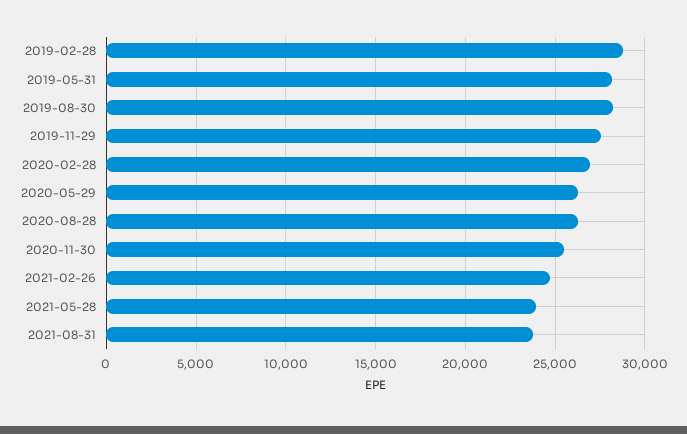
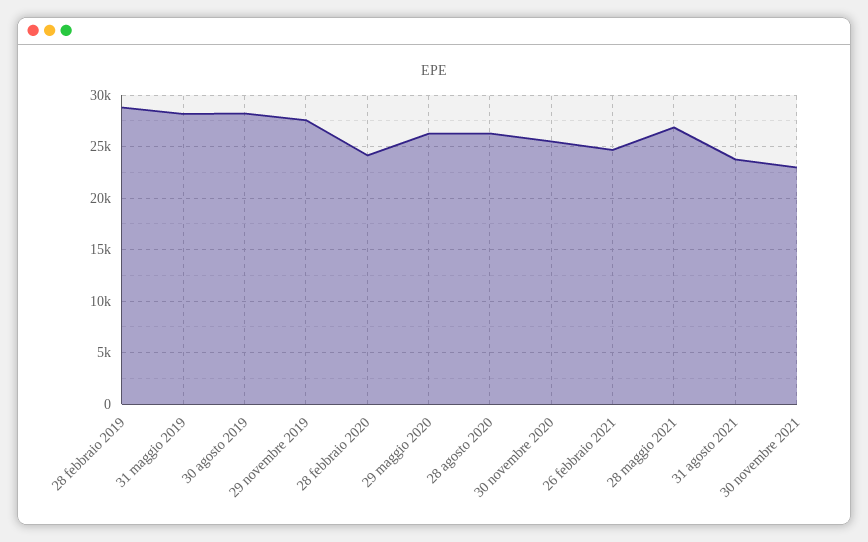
2020-02-28: 27000 -> 24000
2021-05-28: 24000 -> 27000
30 novembre 2021: none -> 23000

